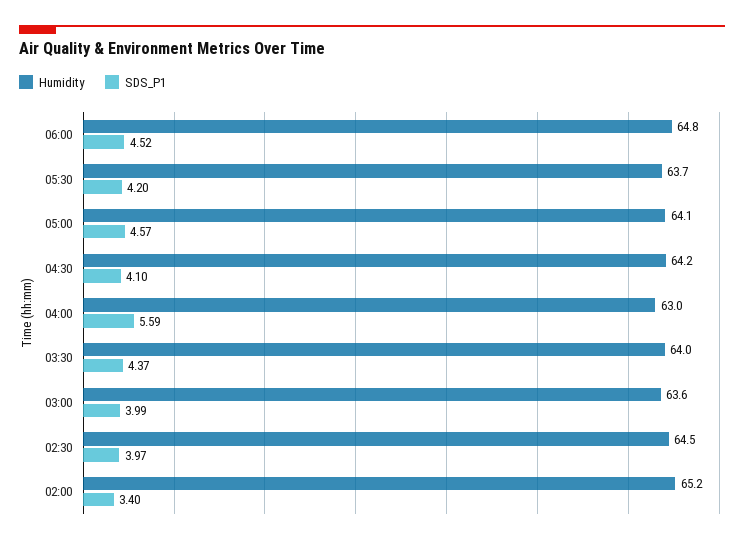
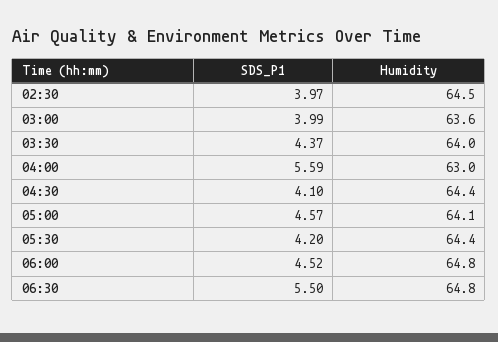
Humidity, 05:30: 63.7 -> 64.4
Humidity, 04:30: 64.2 -> 64.4
Humidity, 02:00: 65.2 -> none
SDS_P1, 02:00: 3.4 -> none
SDS_P1, 06:30: none -> 5.5
Humidity, 06:30: none -> 64.8

